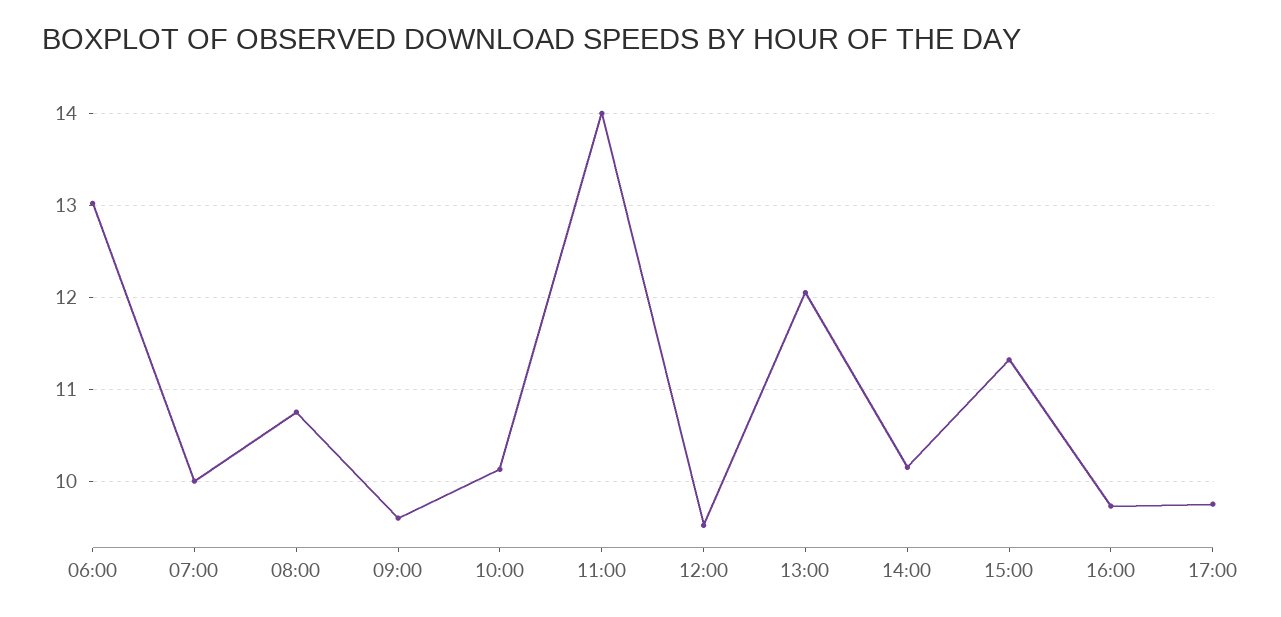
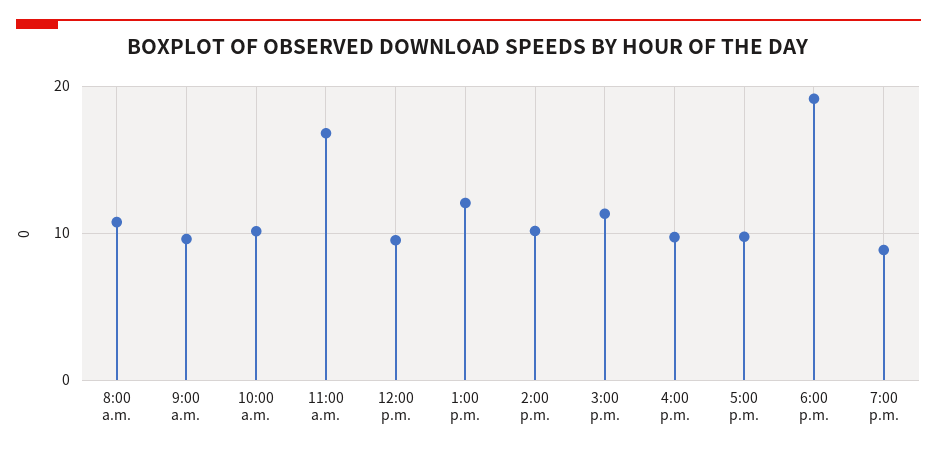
06:00: 13 -> none
07:00: 10 -> none
11:00: 14 -> 17
6:00 p.m.: none -> 19
7:00 p.m.: none -> 9

